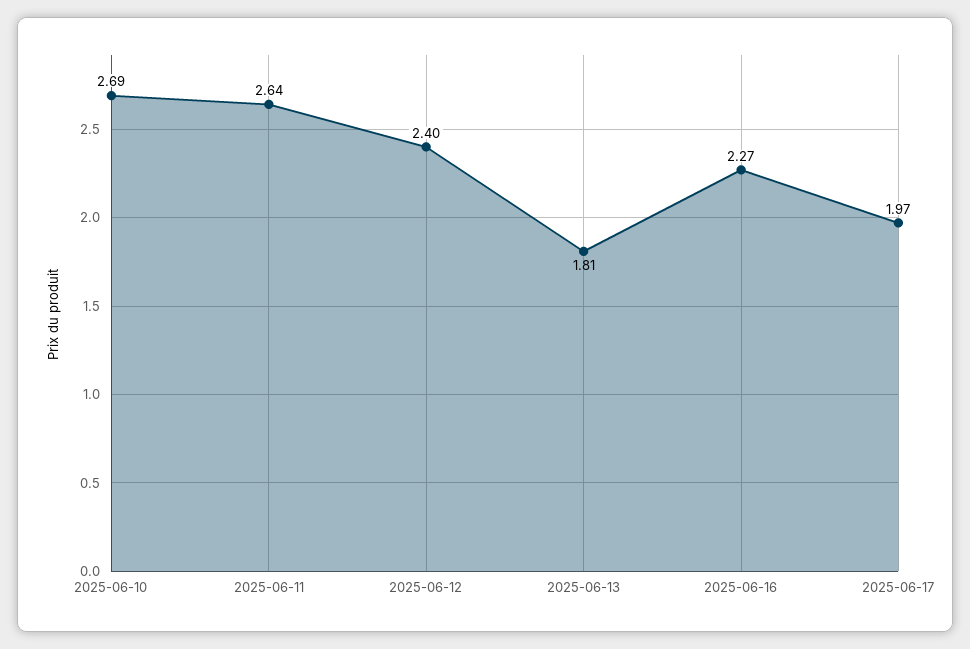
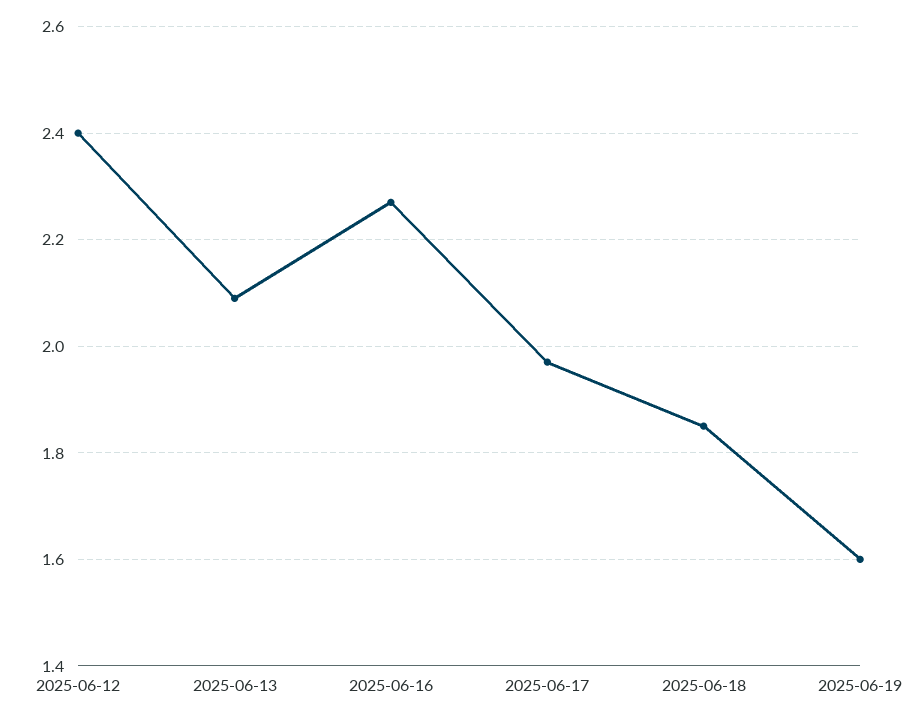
2025-06-10: 2.69 -> none
2025-06-11: 2.64 -> none
2025-06-13: 1.81 -> 2.1
2025-06-18: none -> 1.85
2025-06-19: none -> 1.6

